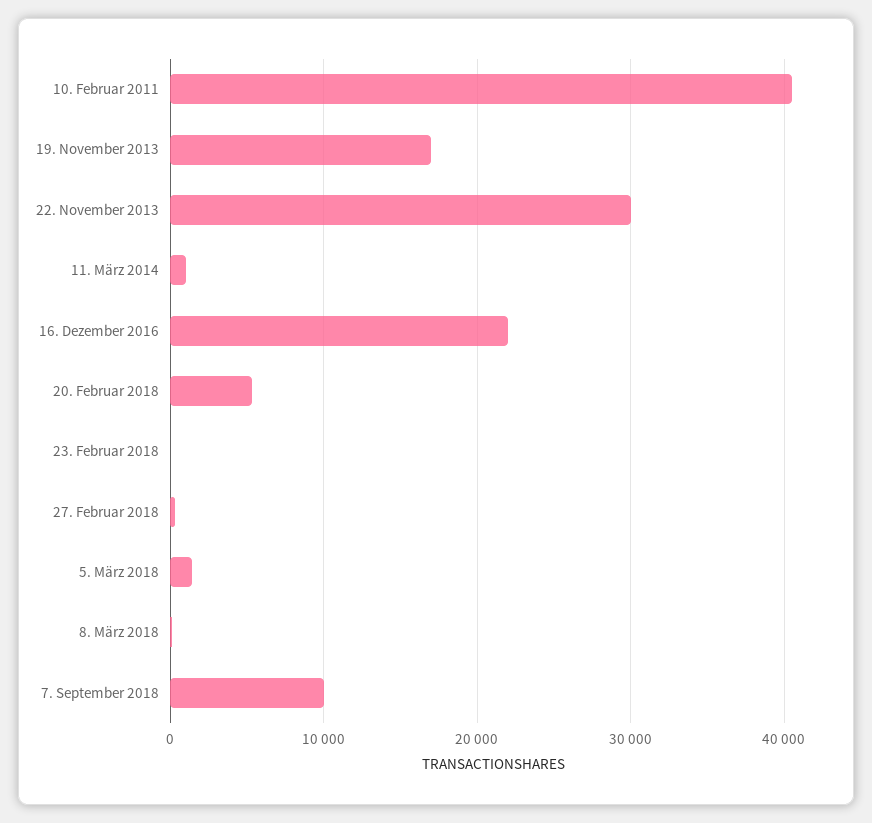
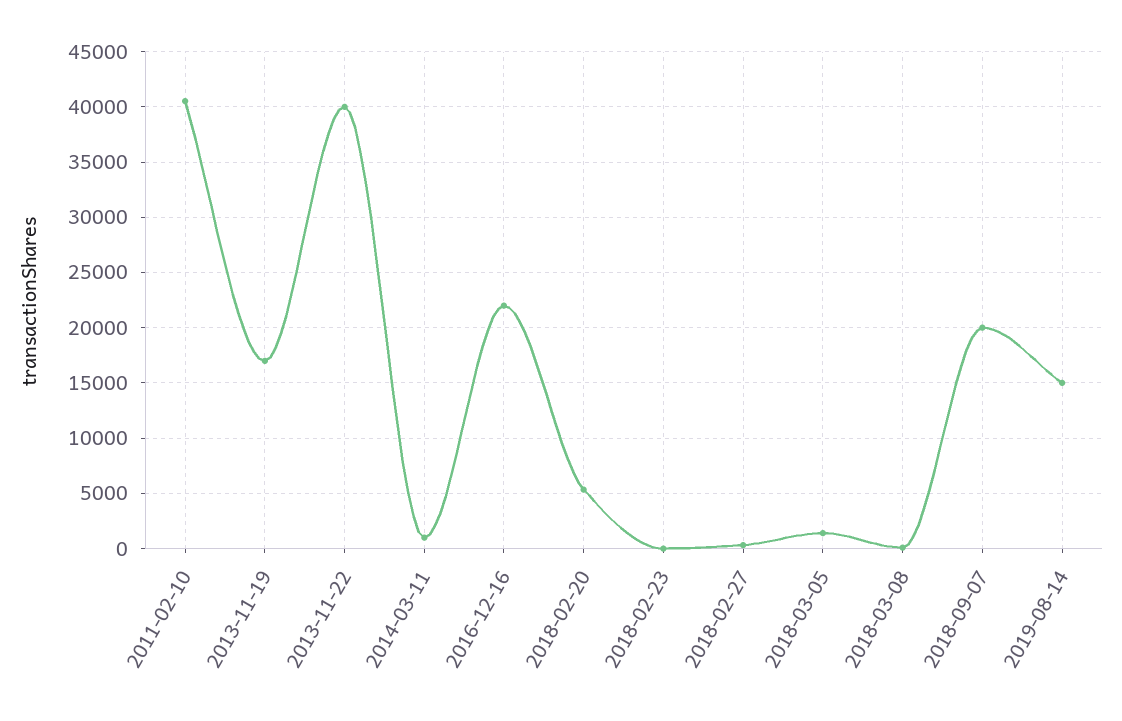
22. November 2013: 30000 -> 40000
7. September 2018: 10000 -> 20000
2019-08-14: none -> 15000

